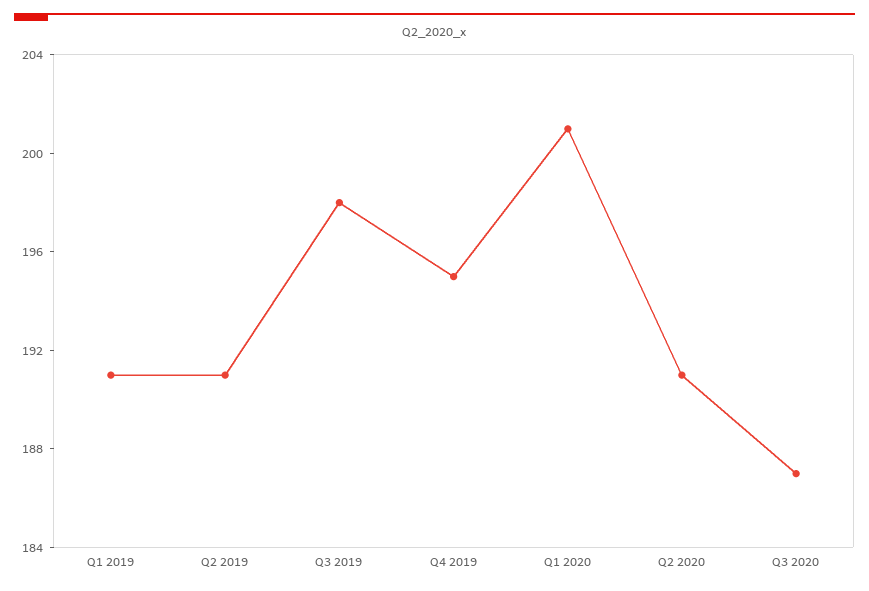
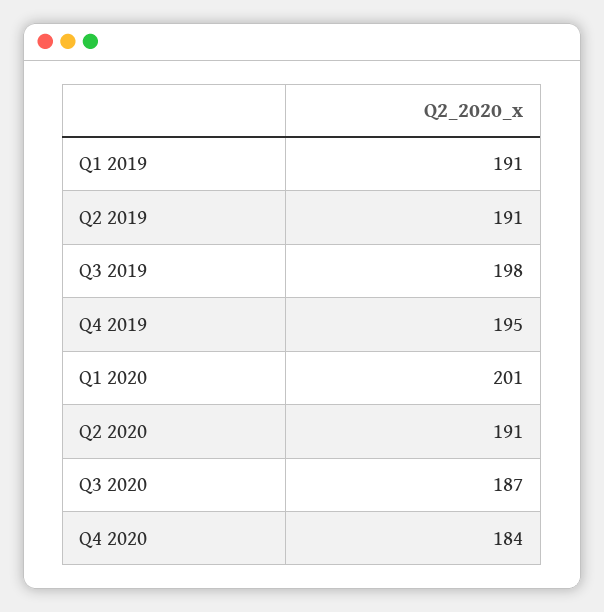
Q4 2020: none -> 184

